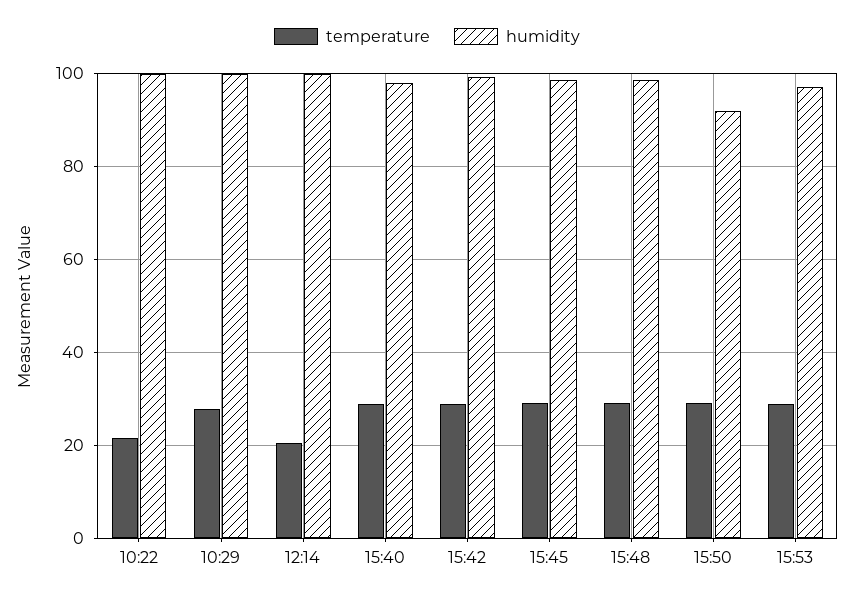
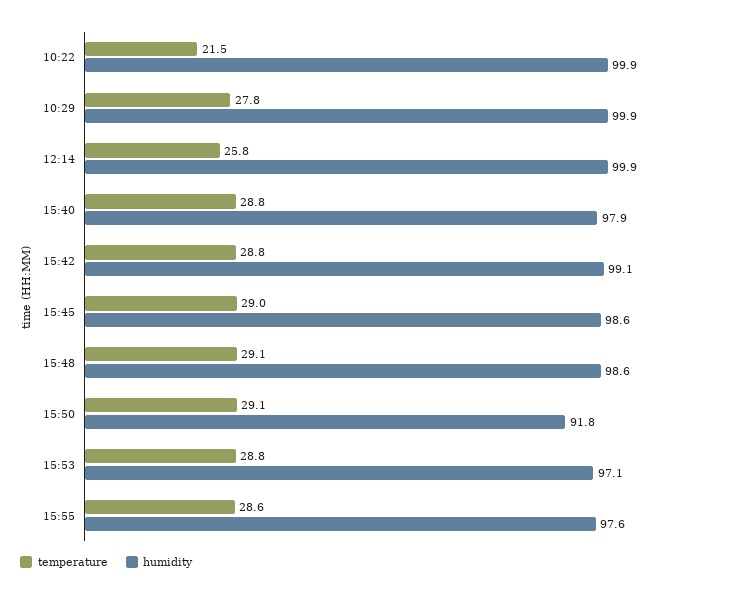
temperature, 12:14: 20 -> 25.8
temperature, 15:55: none -> 28.6
humidity, 15:55: none -> 97.6

